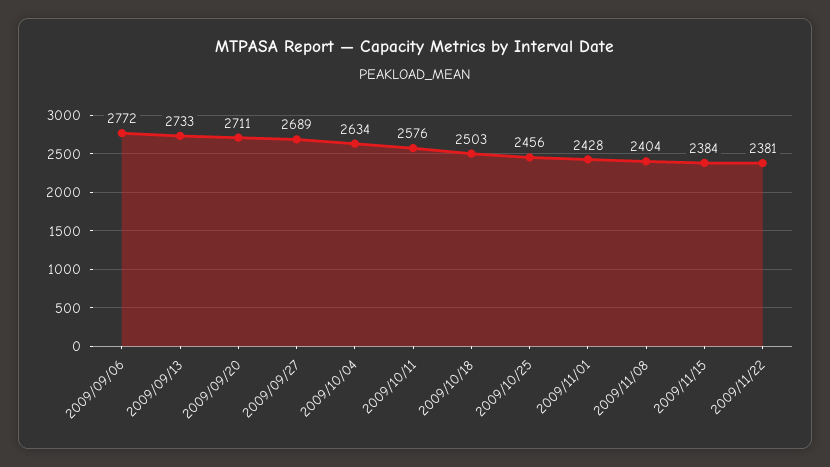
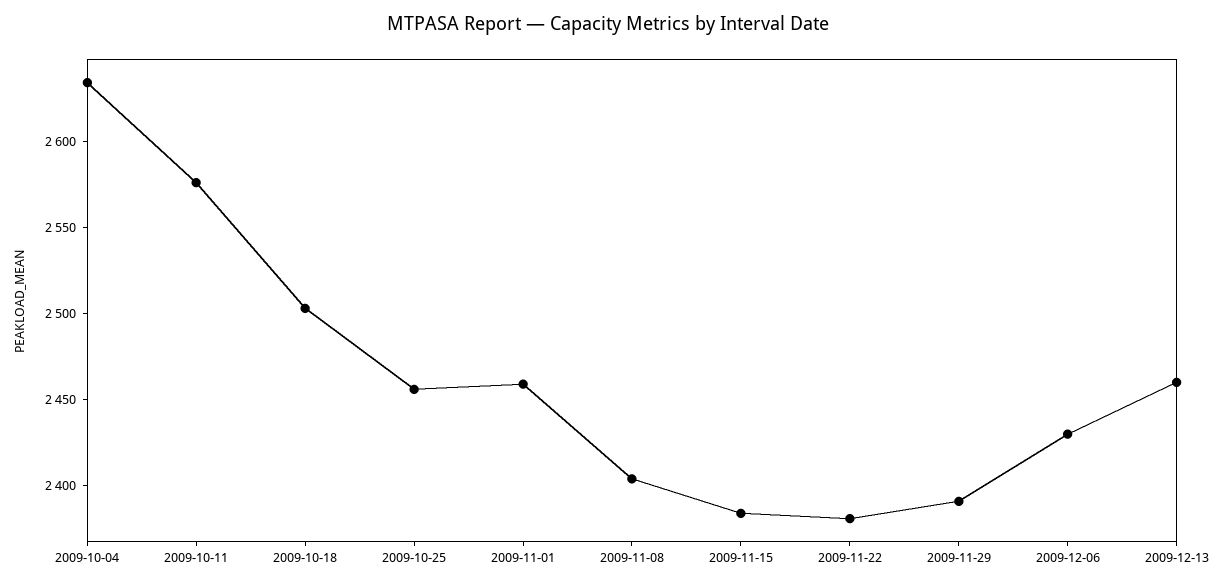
2009/09/06: 2772 -> none
2009/09/13: 2733 -> none
2009/09/20: 2711 -> none
2009/09/27: 2689 -> none
2009/11/01: 2428 -> 2460
2009-11-29: none -> 2390
2009-12-06: none -> 2430
2009-12-13: none -> 2460

